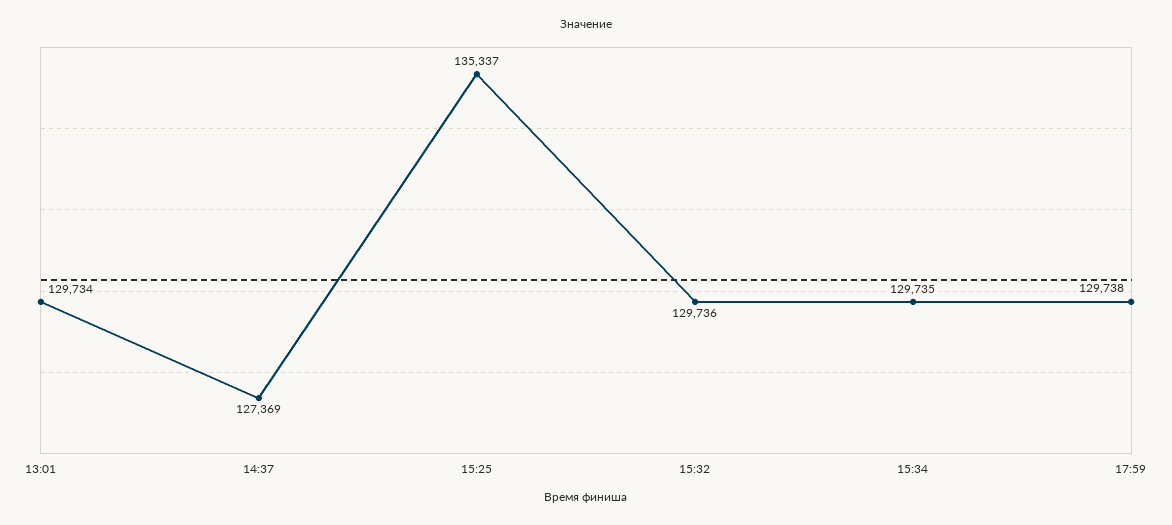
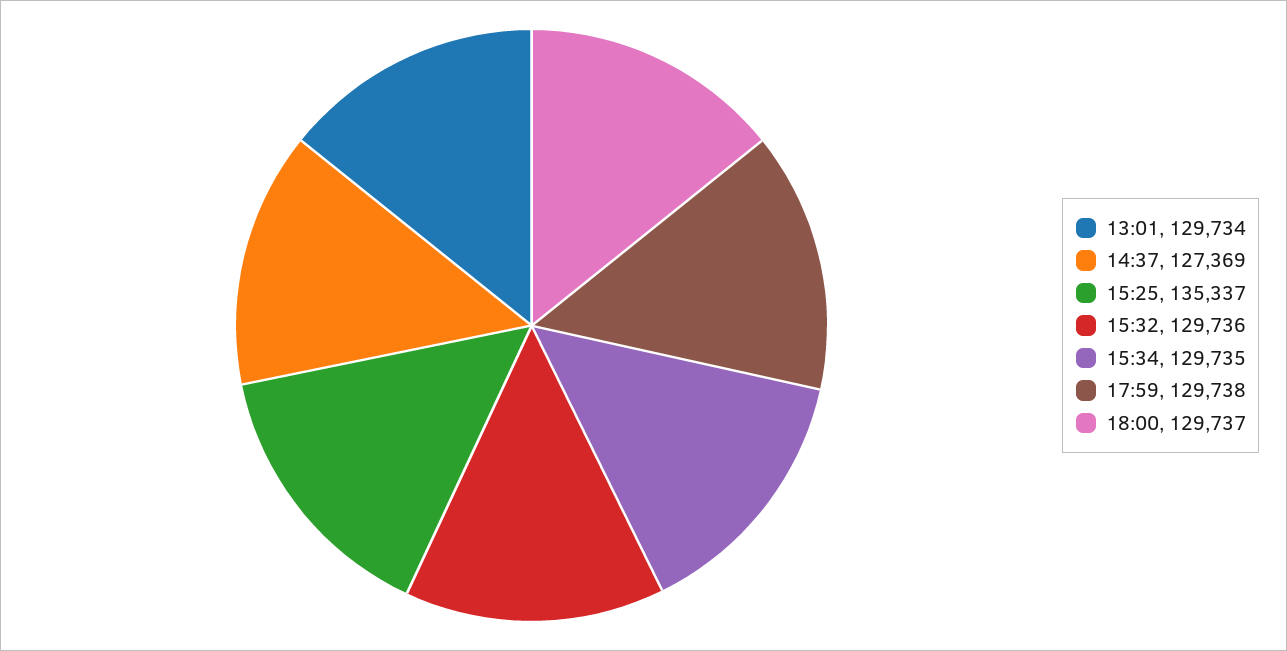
18:00: none -> 129737

